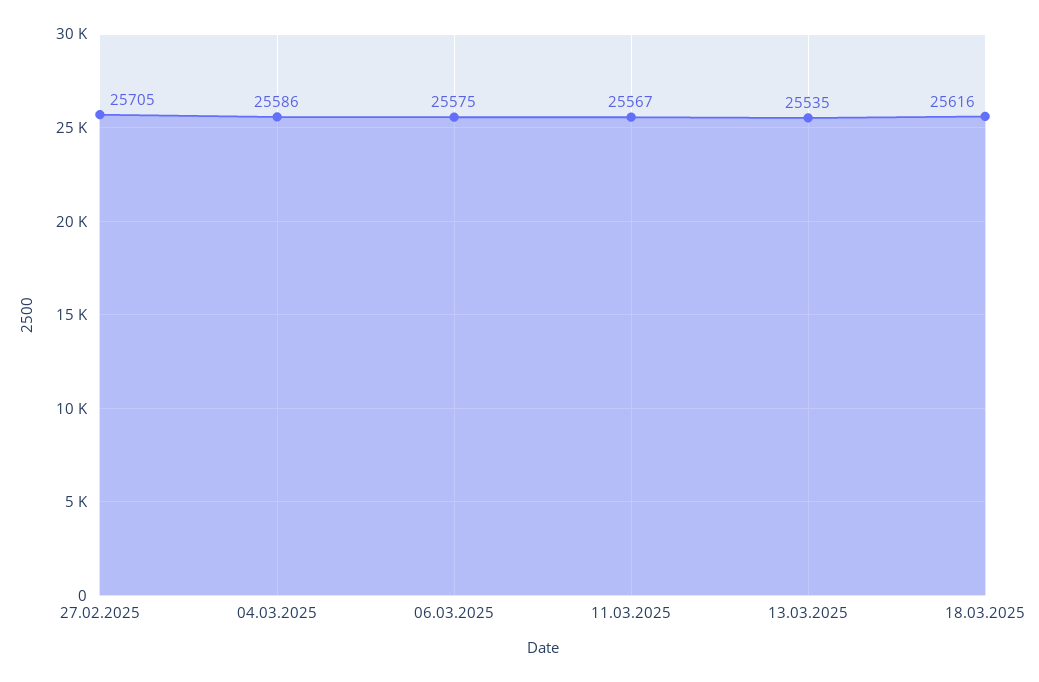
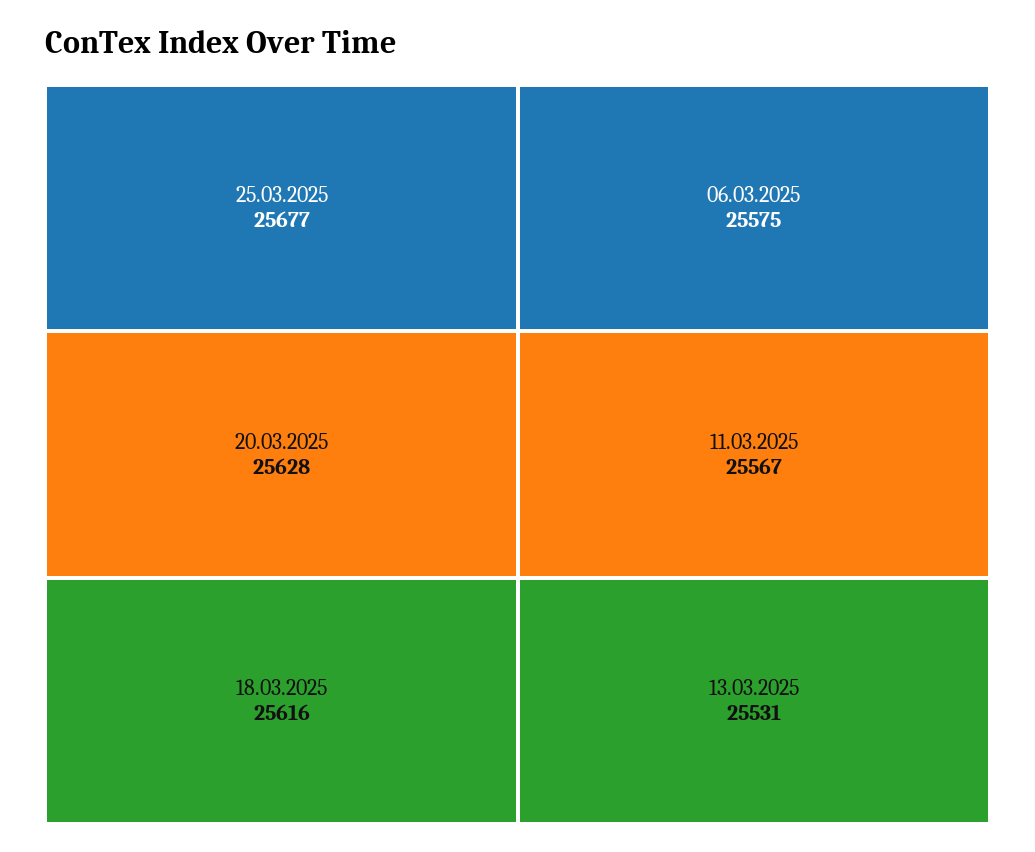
27.02.2025: 25705 -> none
04.03.2025: 25586 -> none
13.03.2025: 25535 -> 25531
25.03.2025: none -> 25677
20.03.2025: none -> 25628

